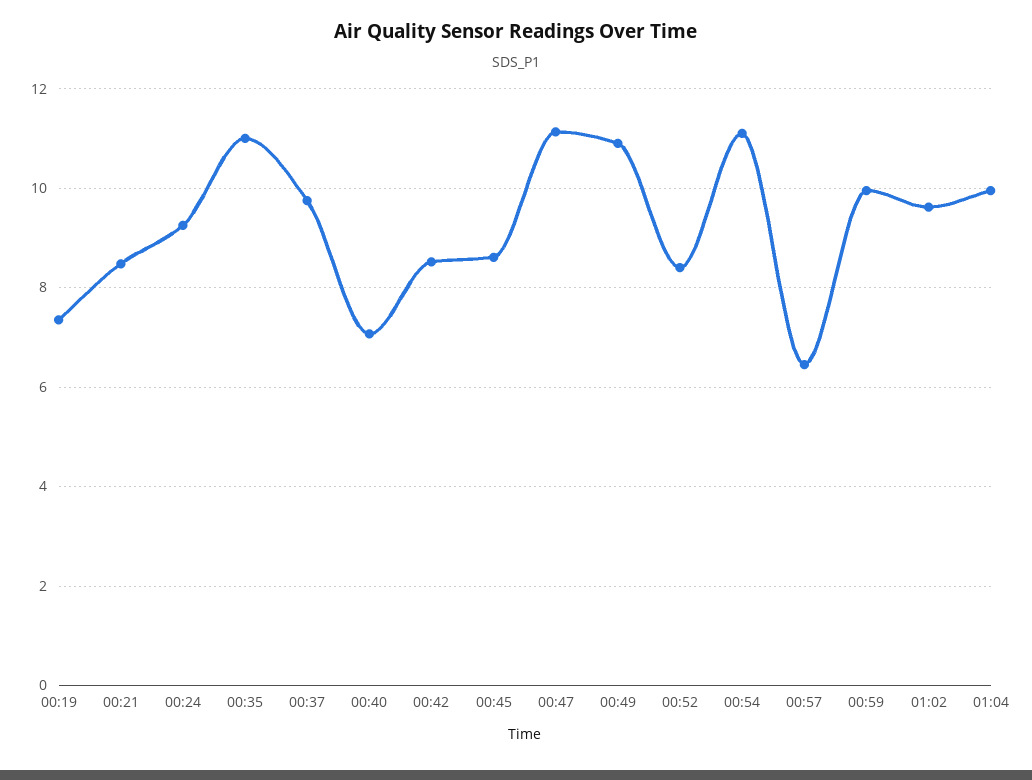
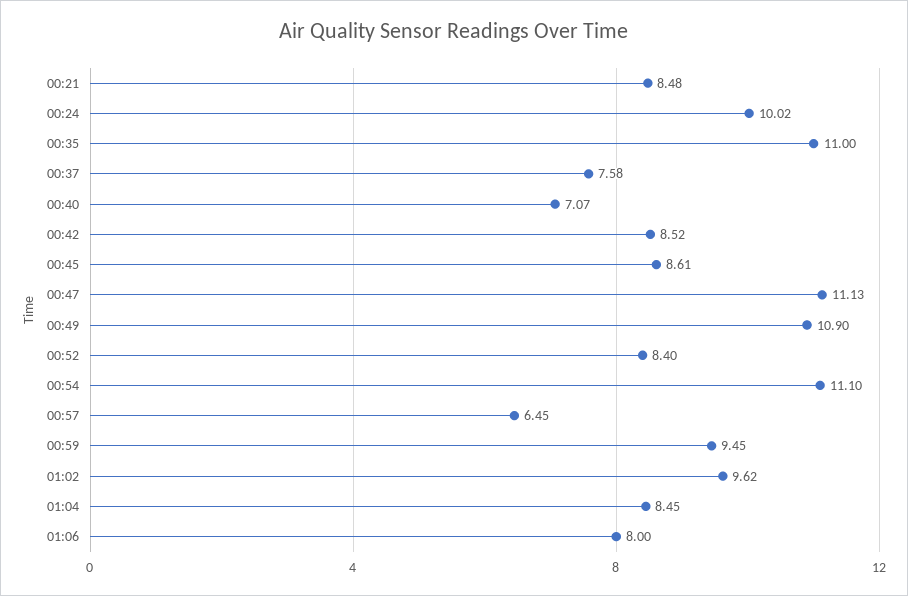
00:19: 7.4 -> none
00:24: 9.2 -> 10.02
00:37: 9.8 -> 7.58
00:59: 10 -> 9.45
01:04: 10 -> 8.45
01:06: none -> 8

